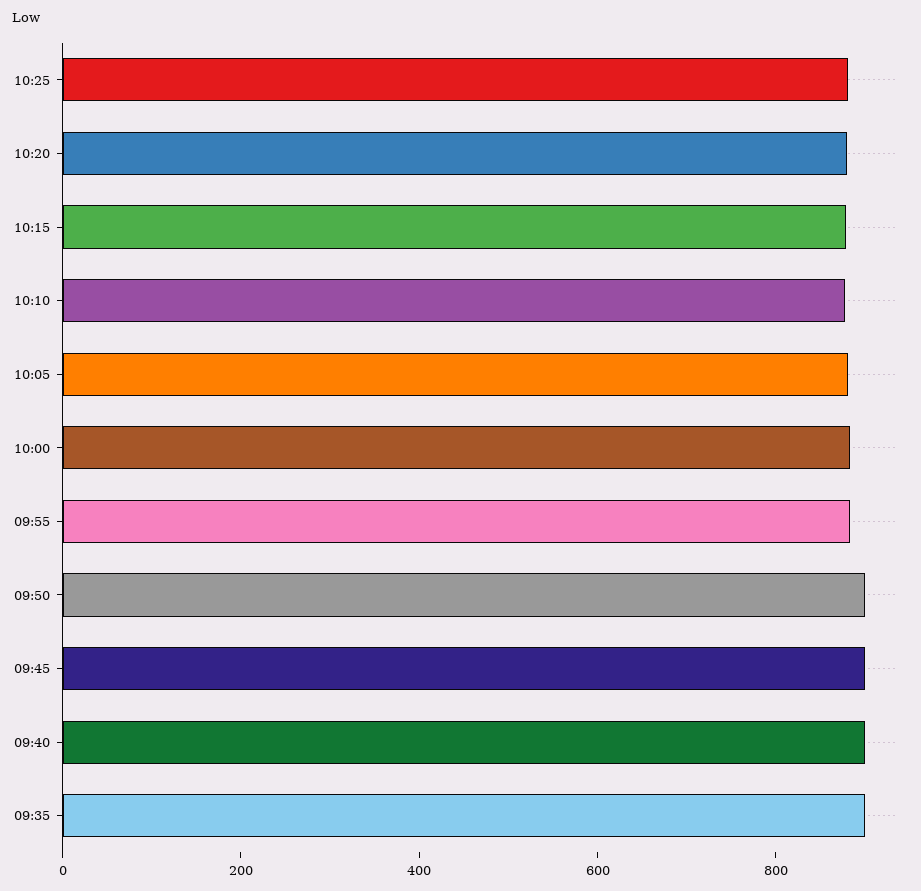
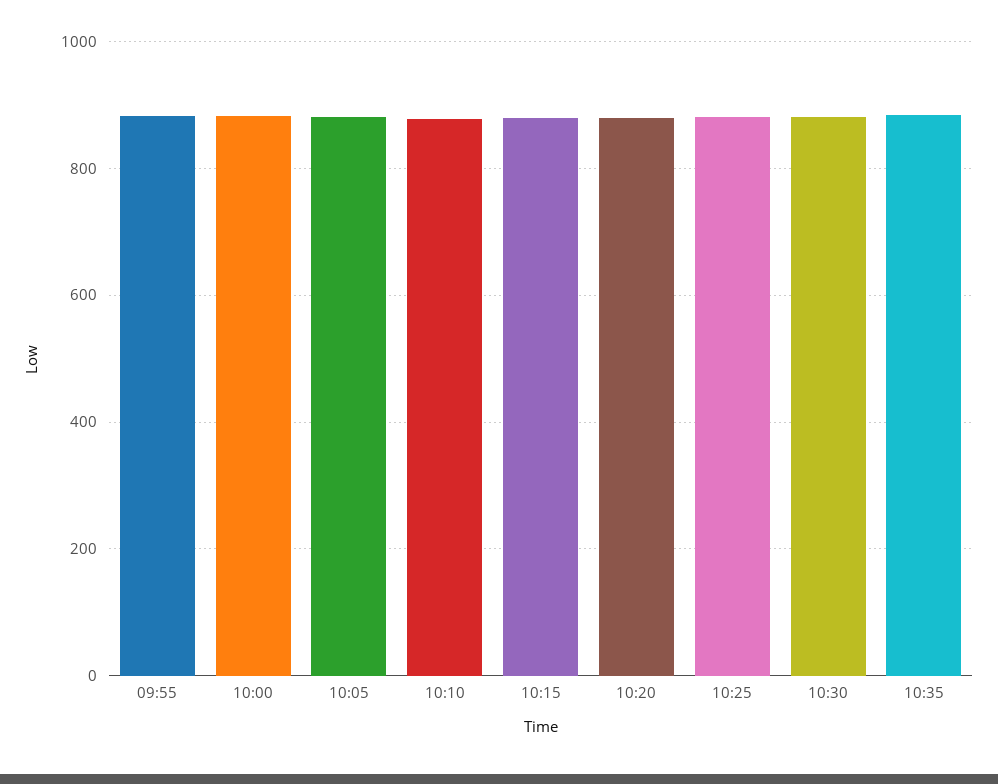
09:50: 900 -> none
09:45: 900 -> none
09:40: 900 -> none
09:35: 900 -> none
10:30: none -> 880
10:35: none -> 880

